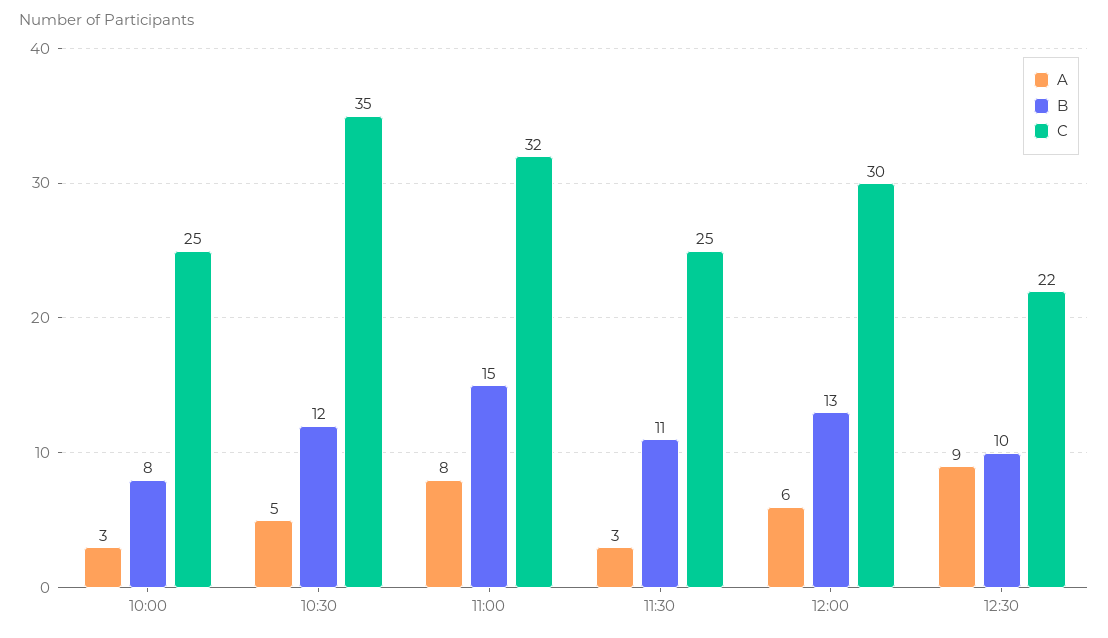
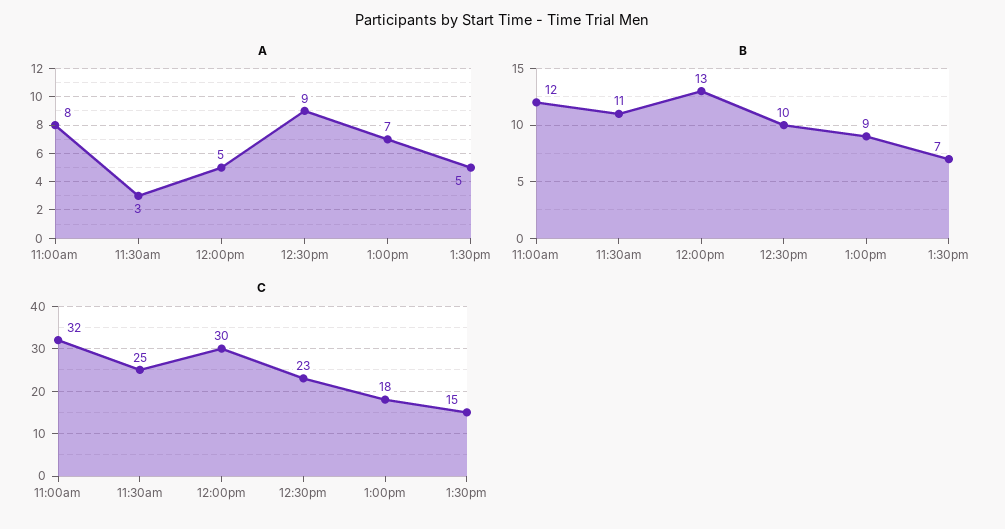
A, 10:00: 3 -> none
B, 10:00: 8 -> none
C, 10:00: 25 -> none
A, 10:30: 5 -> none
B, 10:30: 12 -> none
C, 10:30: 35 -> none
B, 11:00: 15 -> 12
A, 12:00: 6 -> 5
C, 12:30: 22 -> 23
A, 1:00pm: none -> 7
A, 1:30pm: none -> 5
B, 1:00pm: none -> 9
B, 1:30pm: none -> 7
C, 1:00pm: none -> 18
C, 1:30pm: none -> 15

